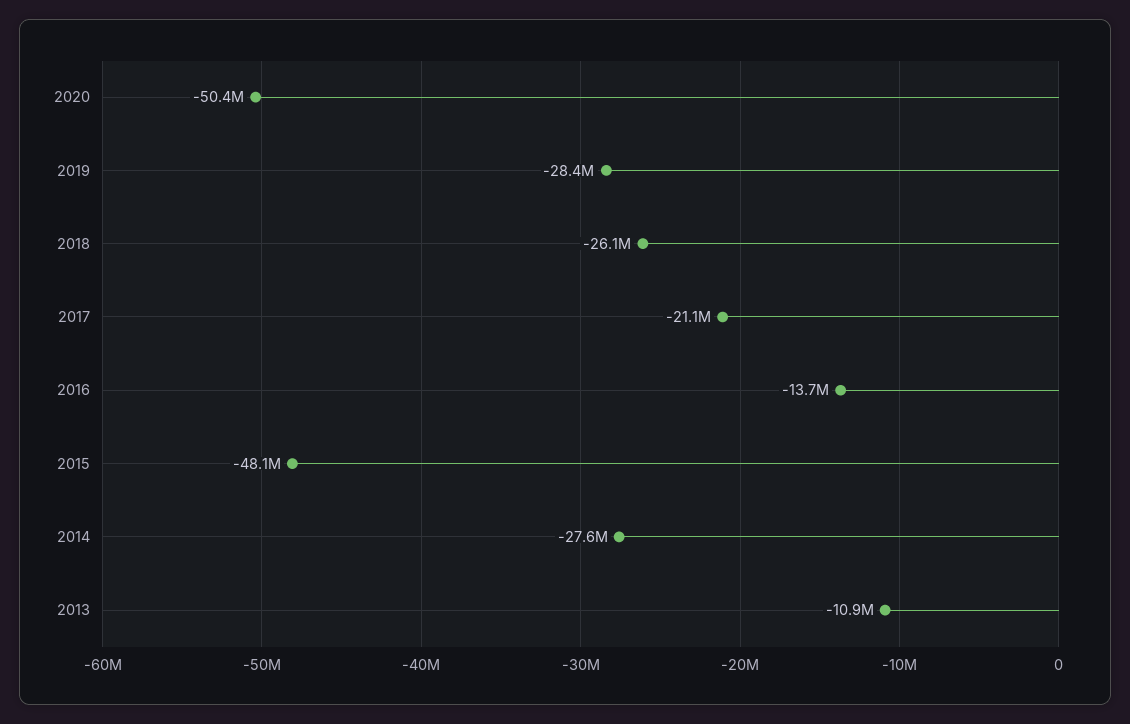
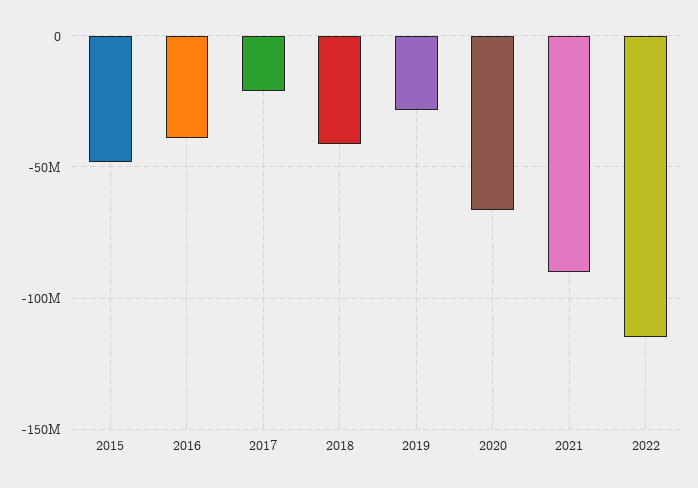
2020: -50400000 -> -65000000
2018: -26100000 -> -40000000
2016: -13700000 -> -40000000
2014: -27600000 -> none
2013: -10900000 -> none
2021: none -> -90000000
2022: none -> -115000000

